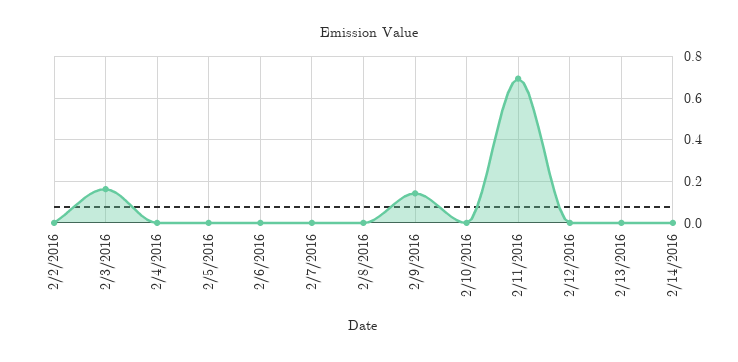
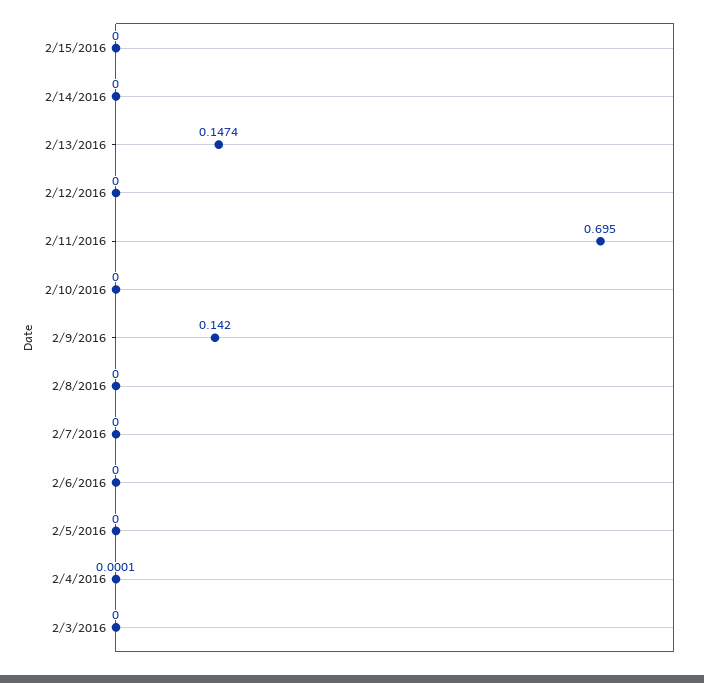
2/2/2016: 0 -> none
2/3/2016: 0.15 -> 0
2/13/2016: 0 -> 0.1474
2/15/2016: none -> 0

